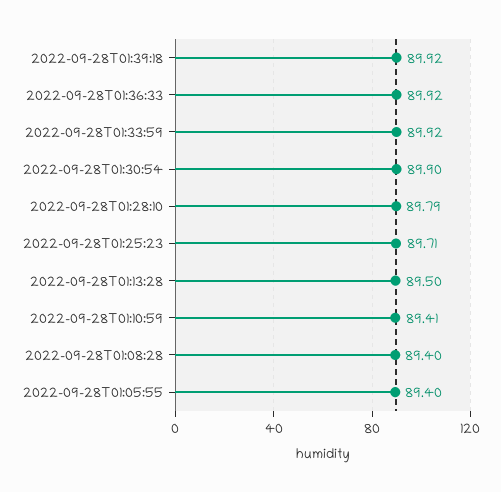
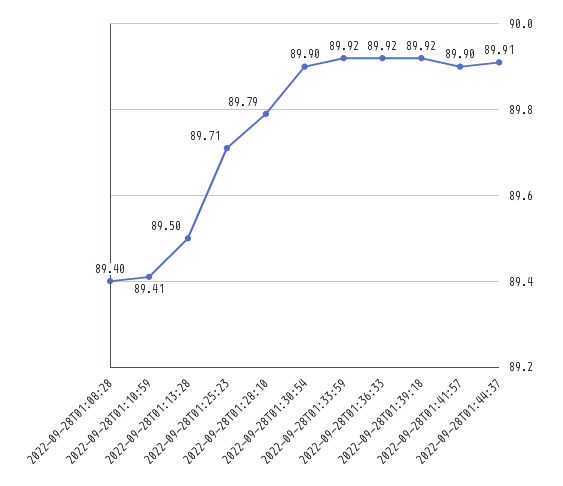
2022-09-28T01:05:55: 89.4 -> none
2022-09-28T01:41:57: none -> 89.9
2022-09-28T01:44:37: none -> 89.91

